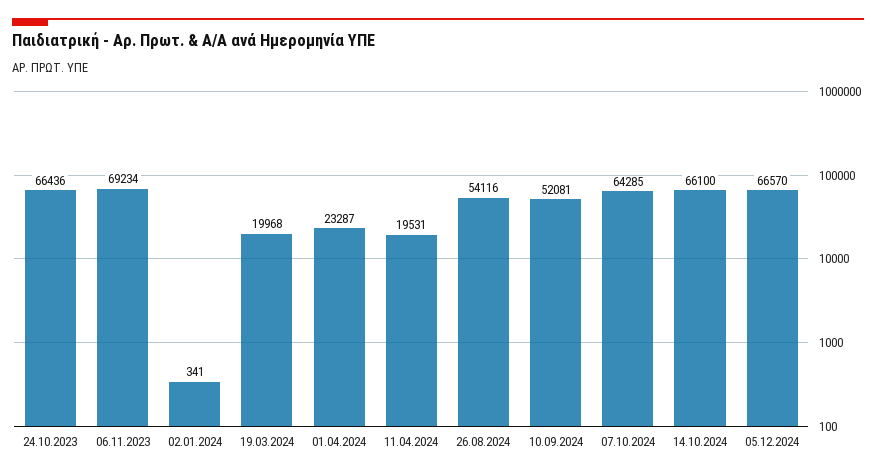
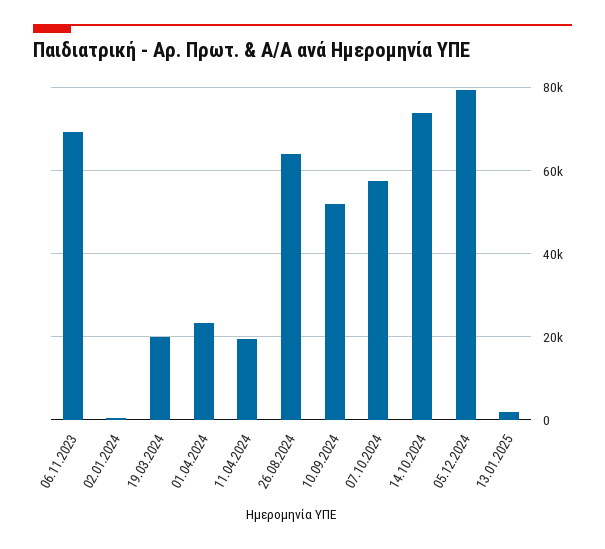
24.10.2023: 66436 -> none
26.08.2024: 54116 -> 64000
07.10.2024: 64285 -> 58000
14.10.2024: 66100 -> 74000
05.12.2024: 66570 -> 80000
13.01.2025: none -> 2000

